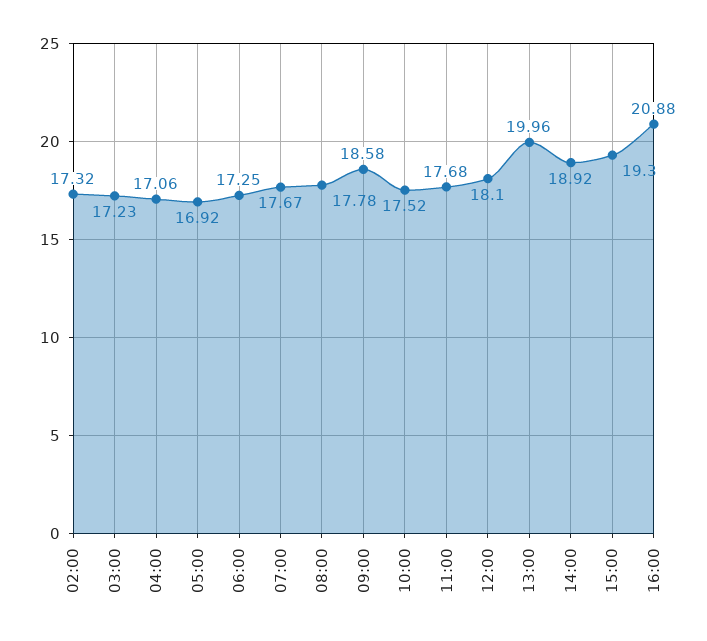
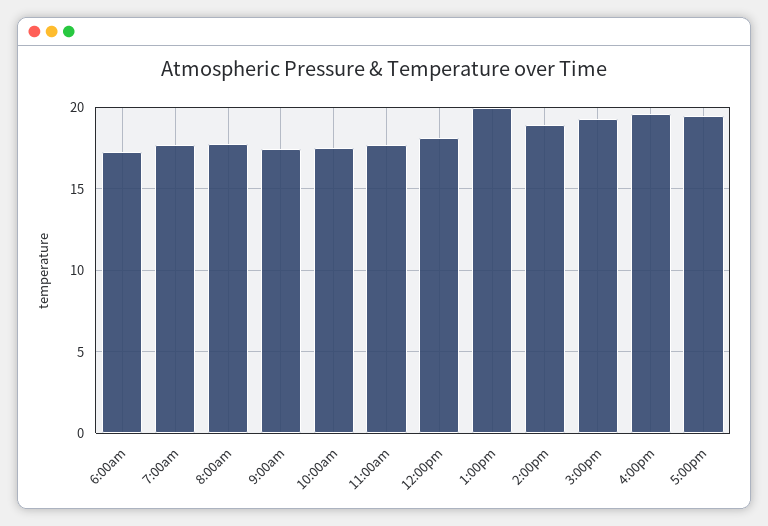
02:00: 17.32 -> none
03:00: 17.23 -> none
04:00: 17.06 -> none
05:00: 16.92 -> none
09:00: 18.58 -> 17.5
16:00: 20.88 -> 19.5
5:00pm: none -> 19.5

